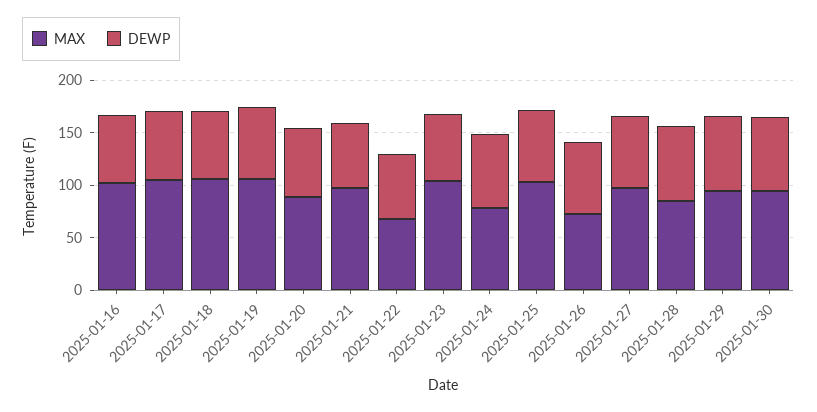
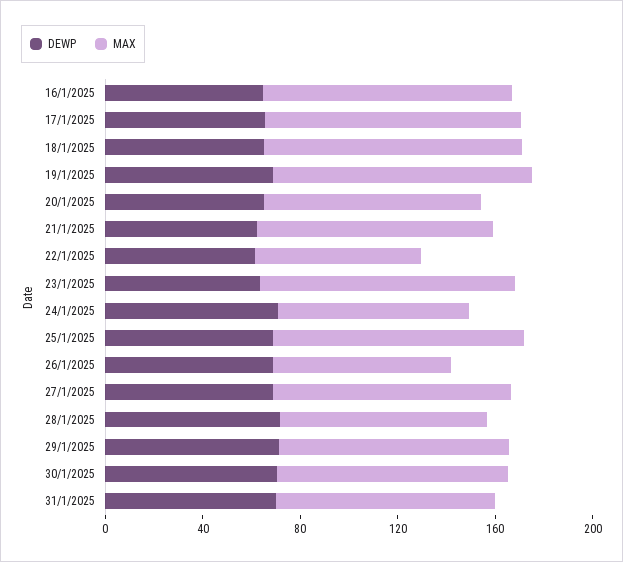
DEWP, 31/1/2025: none -> 70
MAX, 31/1/2025: none -> 90

